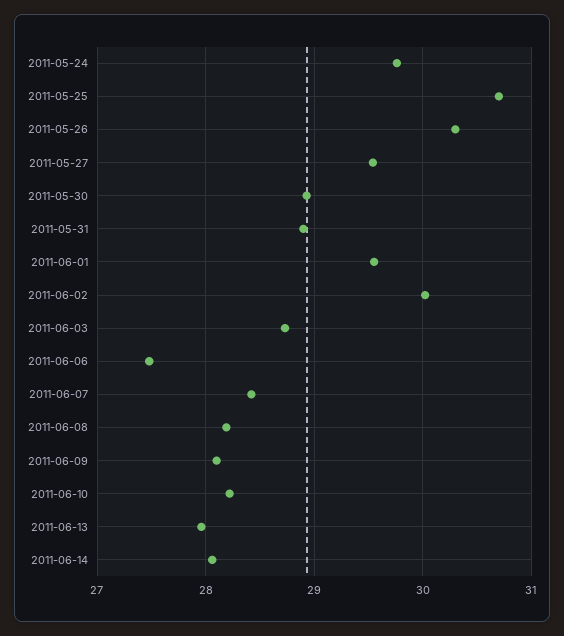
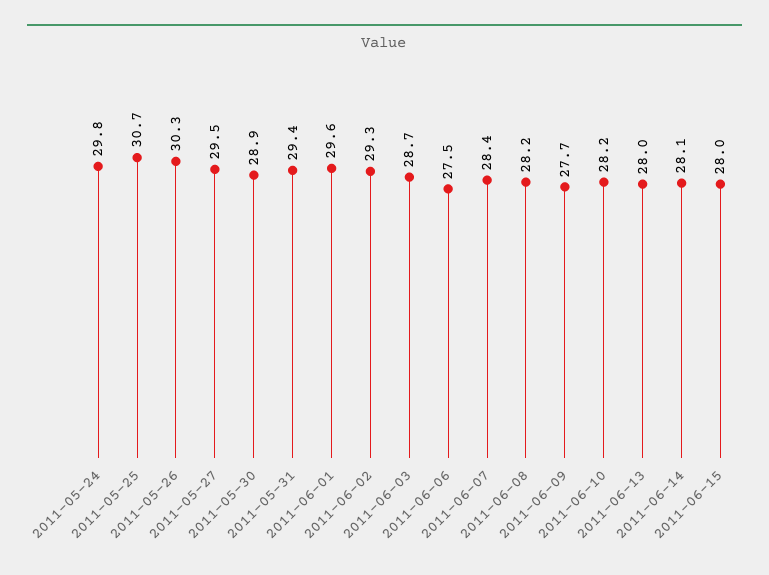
2011-05-31: 28.9 -> 29.4
2011-06-02: 30 -> 29.3
2011-06-09: 28.1 -> 27.7
2011-06-15: none -> 28

